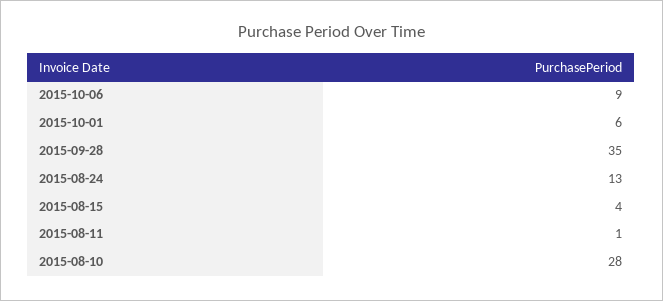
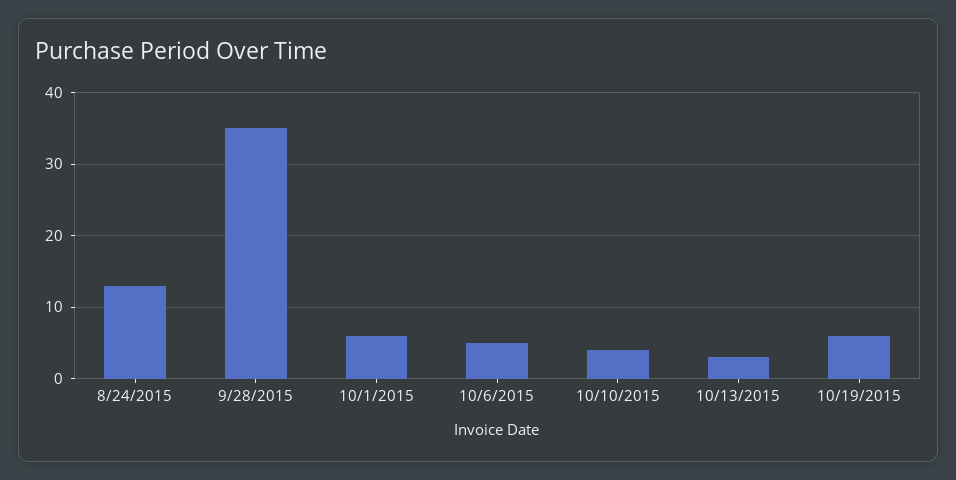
2015-10-06: 9 -> 5
2015-08-15: 4 -> none
2015-08-11: 1 -> none
2015-08-10: 28 -> none
10/10/2015: none -> 4
10/13/2015: none -> 3
10/19/2015: none -> 6

